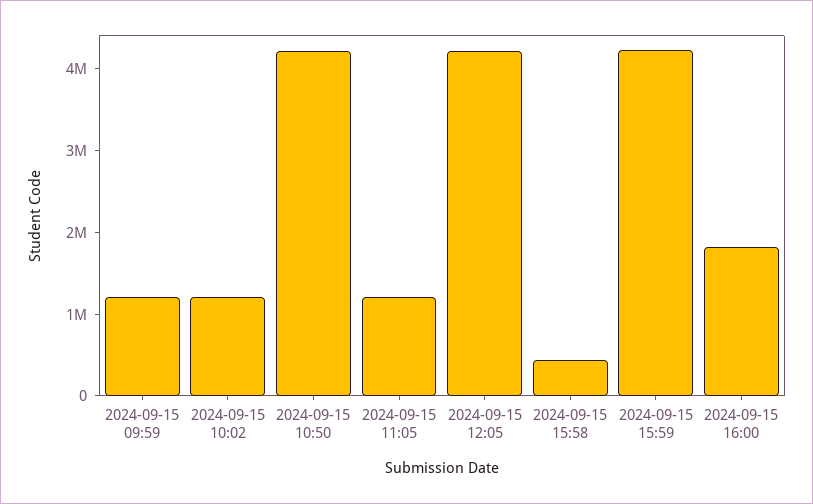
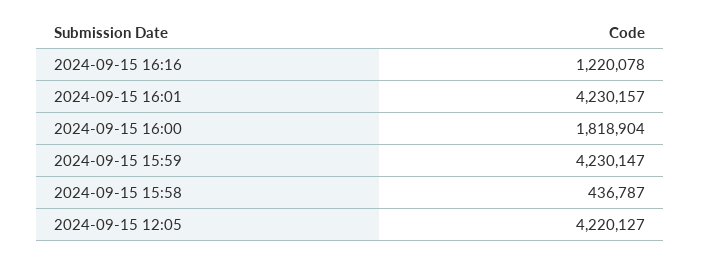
2024-09-15 09:59: 1200000 -> none
2024-09-15 10:02: 1200000 -> none
2024-09-15 10:50: 4200000 -> none
2024-09-15 11:05: 1200000 -> none
2024-09-15 16:16: none -> 1220078
2024-09-15 16:01: none -> 4230157

